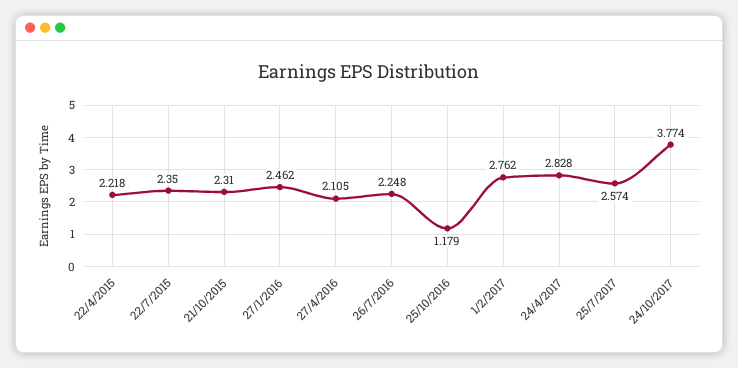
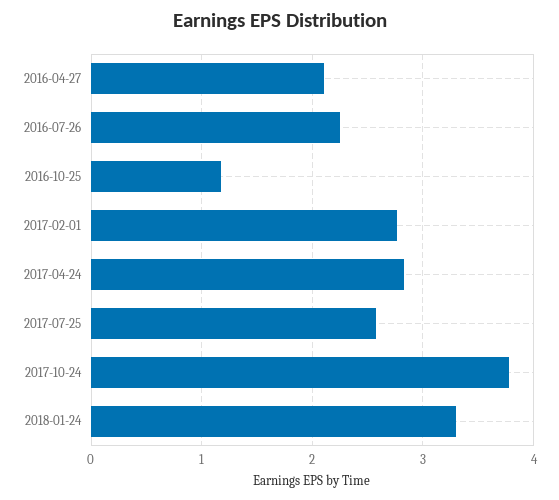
22/4/2015: 2.218 -> none
22/7/2015: 2.35 -> none
21/10/2015: 2.31 -> none
27/1/2016: 2.462 -> none
2018-01-24: none -> 3.3

